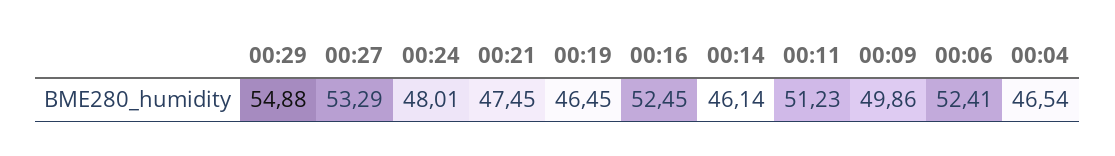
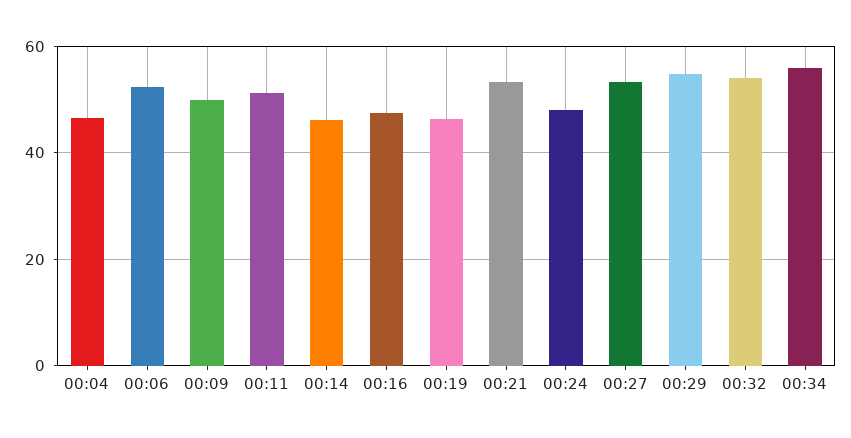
00:21: 47.45 -> 54
00:16: 52.45 -> 48
00:32: none -> 54
00:34: none -> 56

